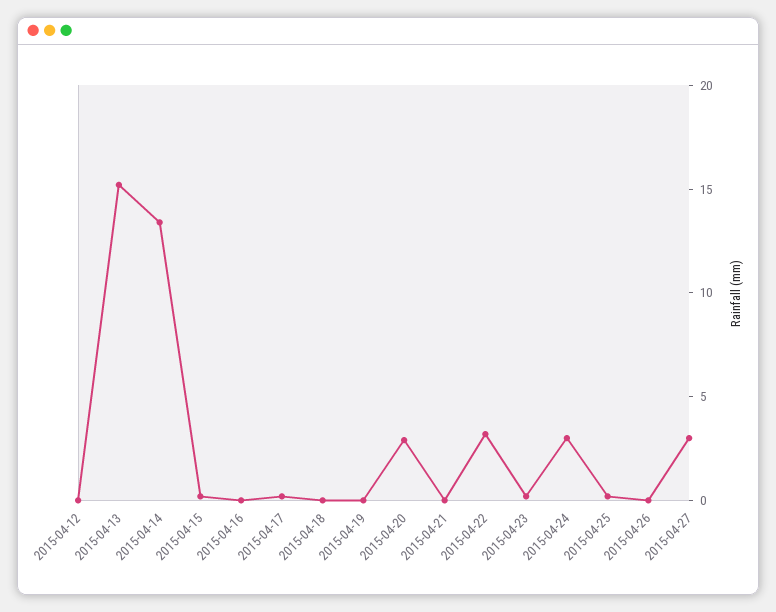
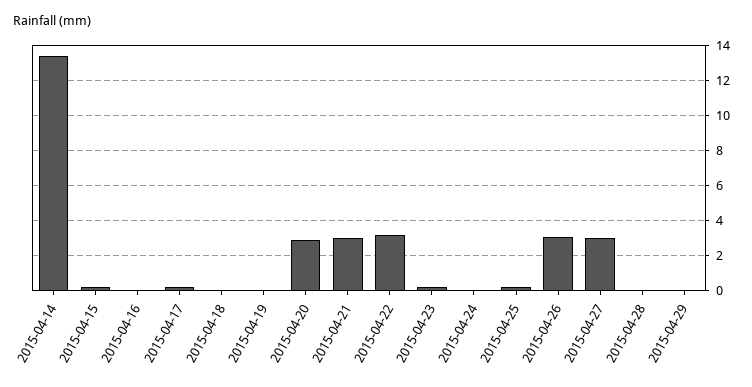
2015-04-12: 0 -> none
2015-04-13: 15 -> none
2015-04-21: 0 -> 3
2015-04-24: 3 -> 0
2015-04-26: 0 -> 3
2015-04-28: none -> 0
2015-04-29: none -> 0

